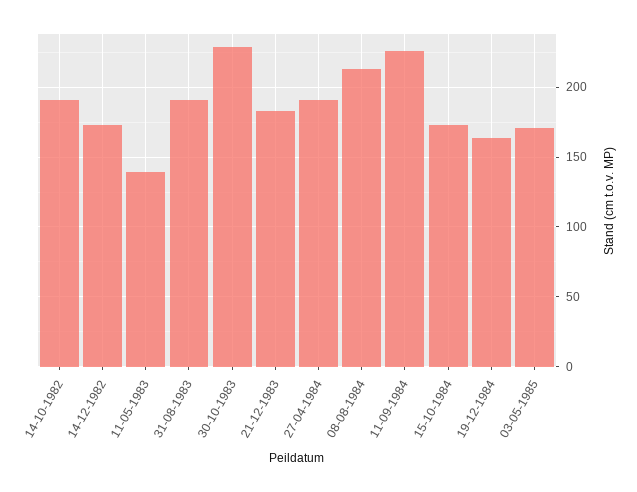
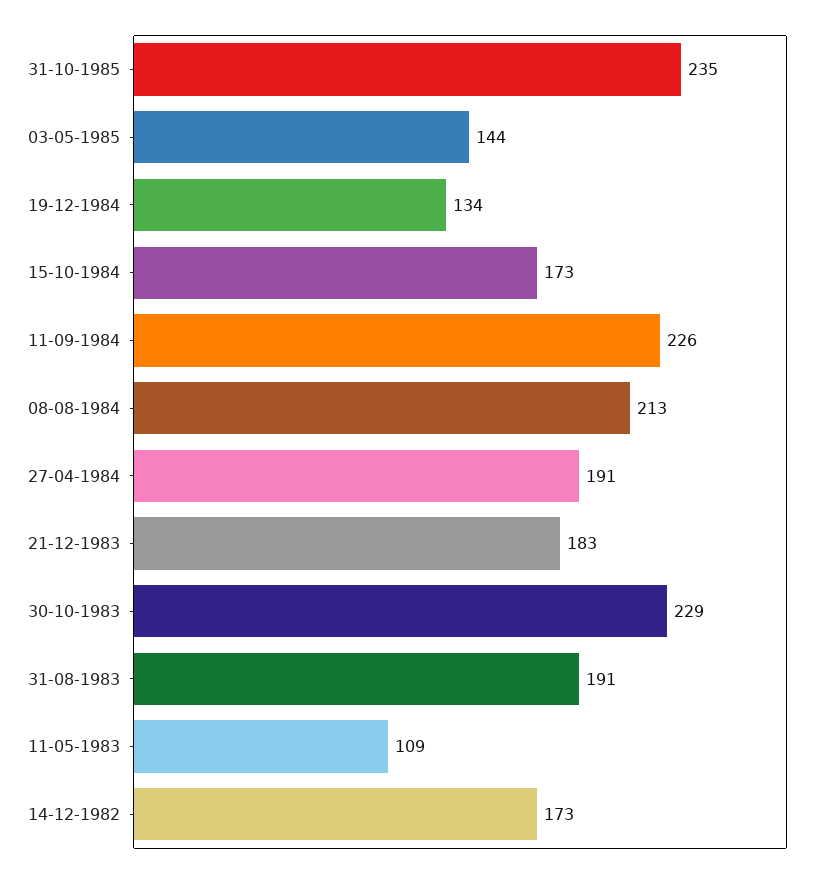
14-10-1982: 190 -> none
11-05-1983: 140 -> 109
19-12-1984: 165 -> 134
03-05-1985: 170 -> 144
31-10-1985: none -> 235

